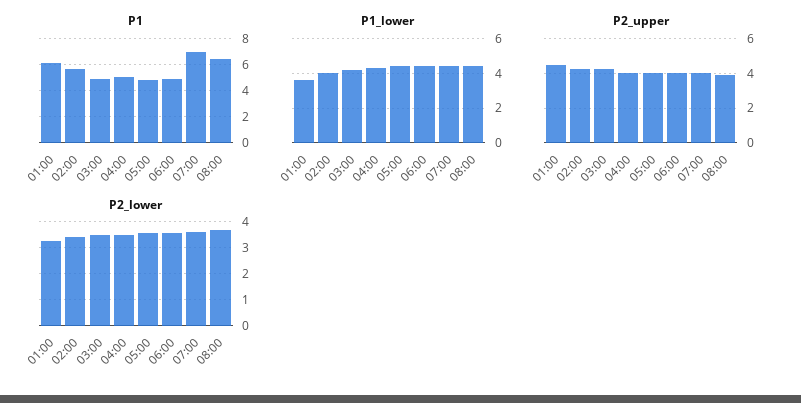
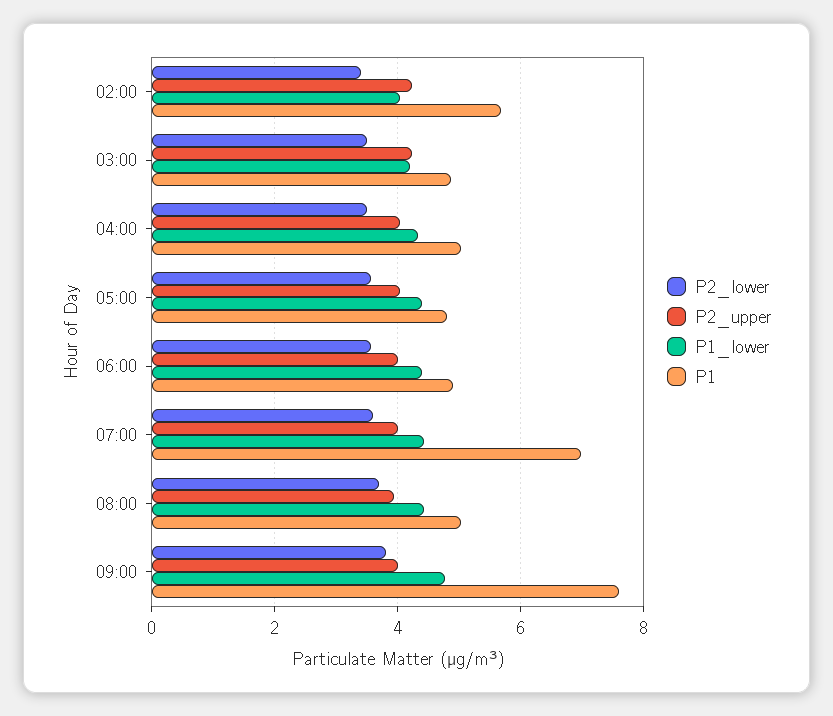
P1, 01:00: 6 -> none
P1, 08:00: 6.5 -> 5
P1_lower, 01:00: 3.5 -> none
P2_upper, 01:00: 4.5 -> none
P2_lower, 01:00: 3.25 -> none
P2_lower, 09:00: none -> 3.8
P2_upper, 09:00: none -> 4
P1_lower, 09:00: none -> 4.8
P1, 09:00: none -> 7.6

